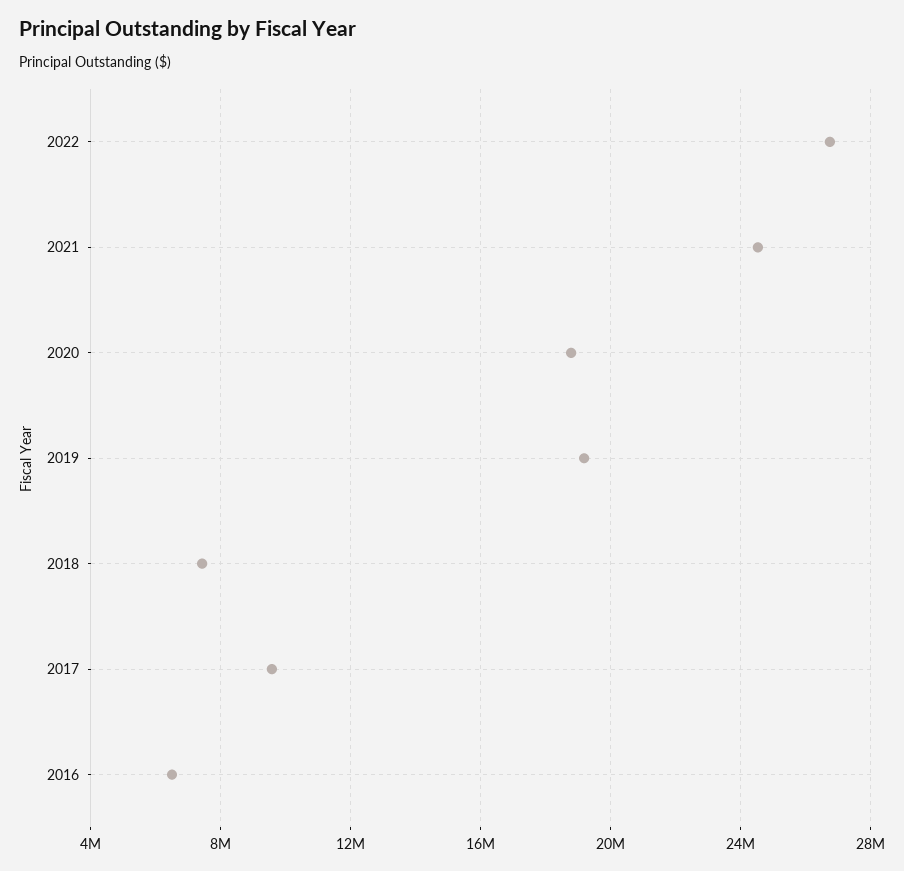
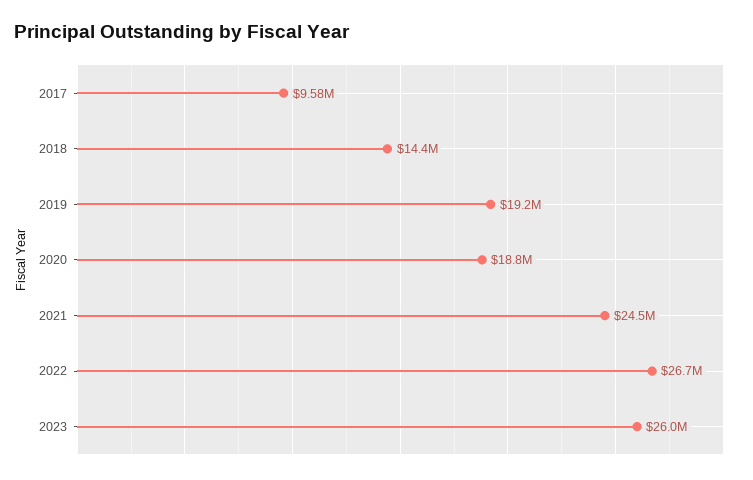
2018: 7500000 -> 14400000
2016: 6500000 -> none
2023: none -> 26000000

